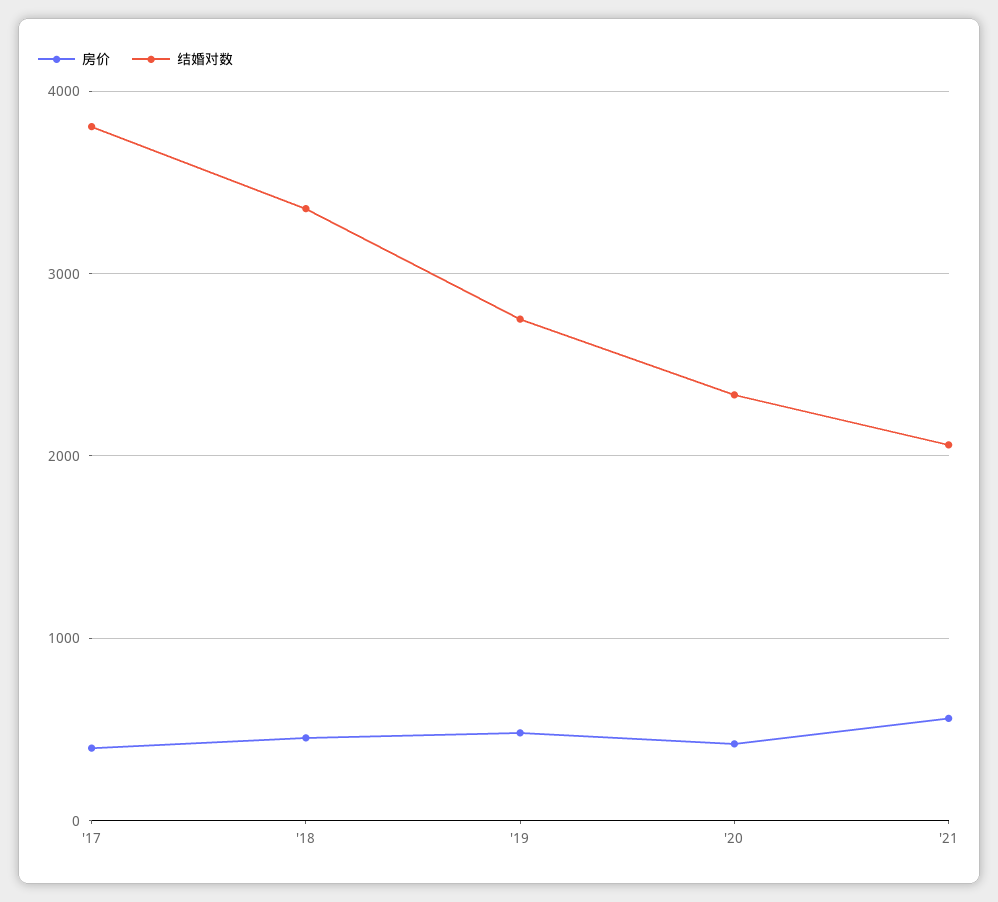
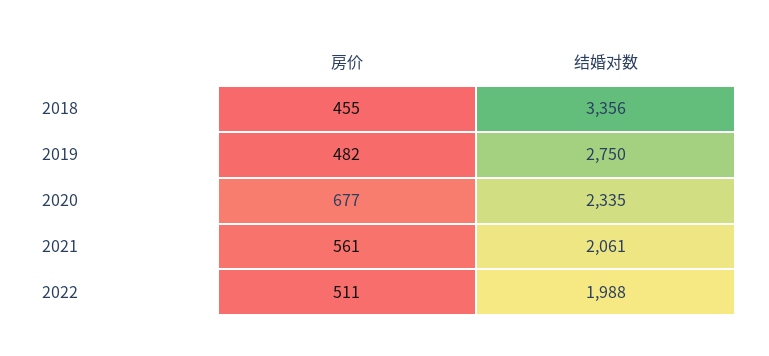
房价, '17: 400 -> none
结婚对数, '17: 3800 -> none
房价, '20: 400 -> 677
房价, 2022: none -> 511
结婚对数, 2022: none -> 1988

